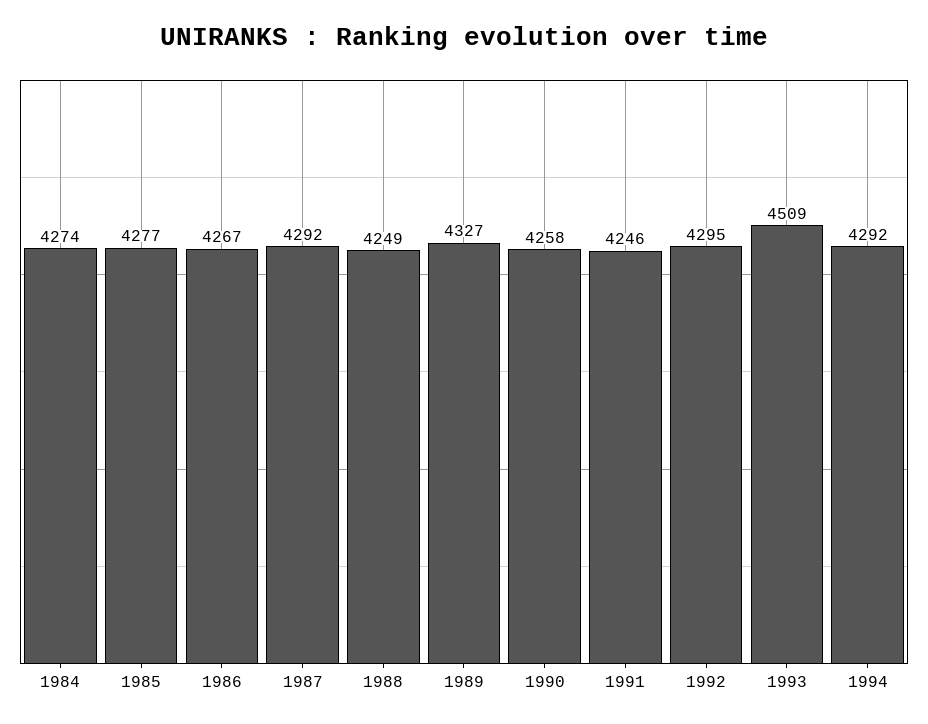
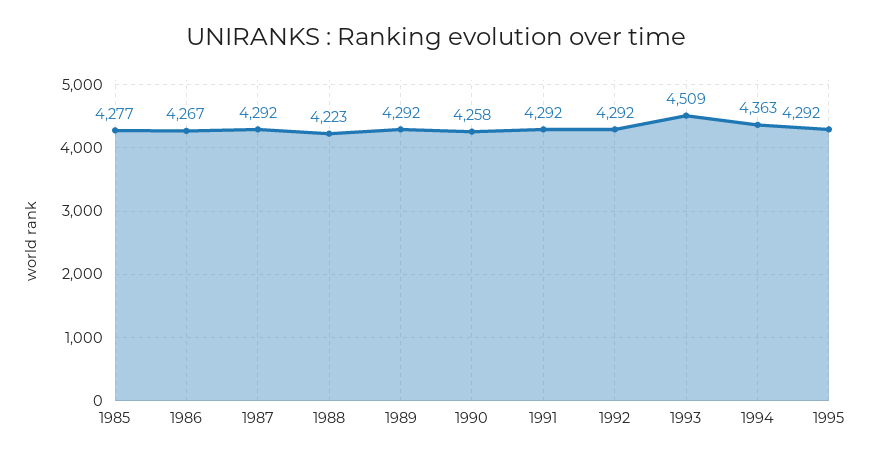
1984: 4274 -> none
1988: 4249 -> 4223
1989: 4327 -> 4292
1991: 4246 -> 4292
1992: 4295 -> 4292
1994: 4292 -> 4363
1995: none -> 4292

